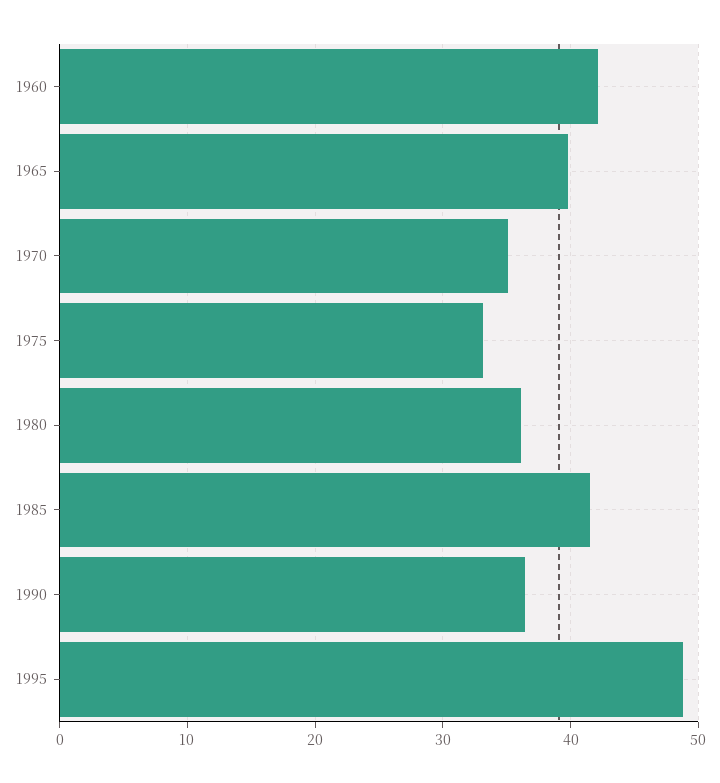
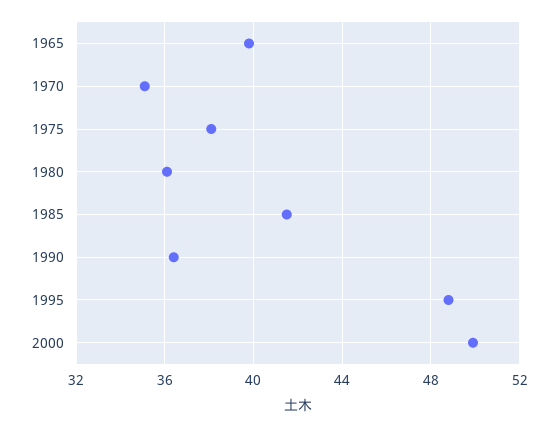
1960: 42 -> none
1975: 33 -> 38
2000: none -> 50

